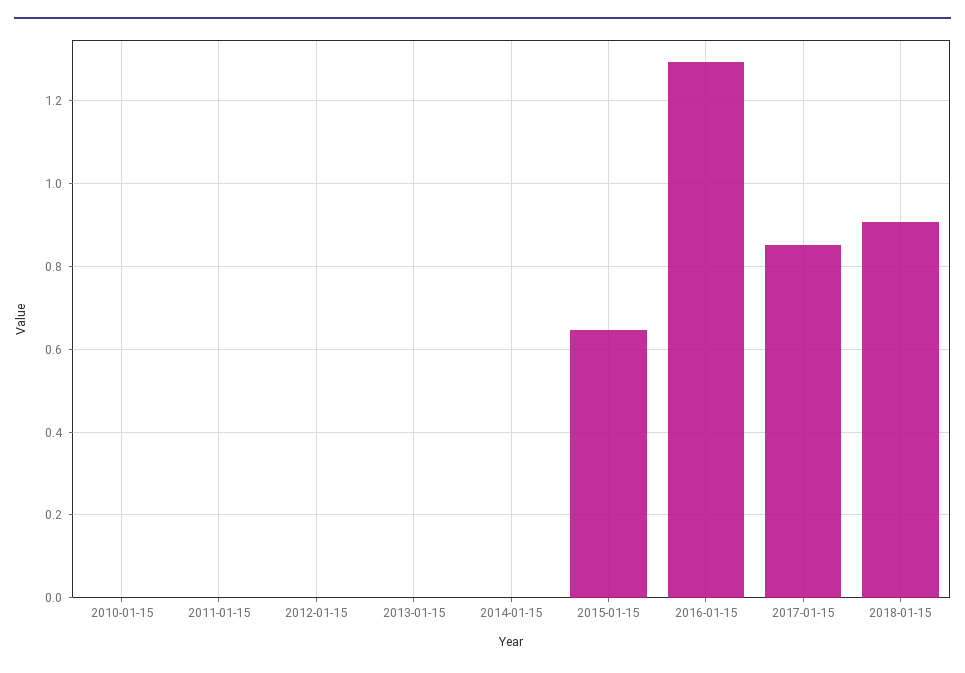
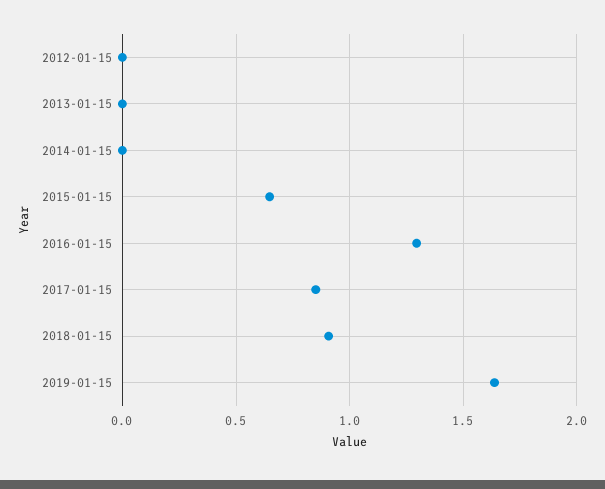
2010-01-15: 0 -> none
2011-01-15: 0 -> none
2019-01-15: none -> 1.65

